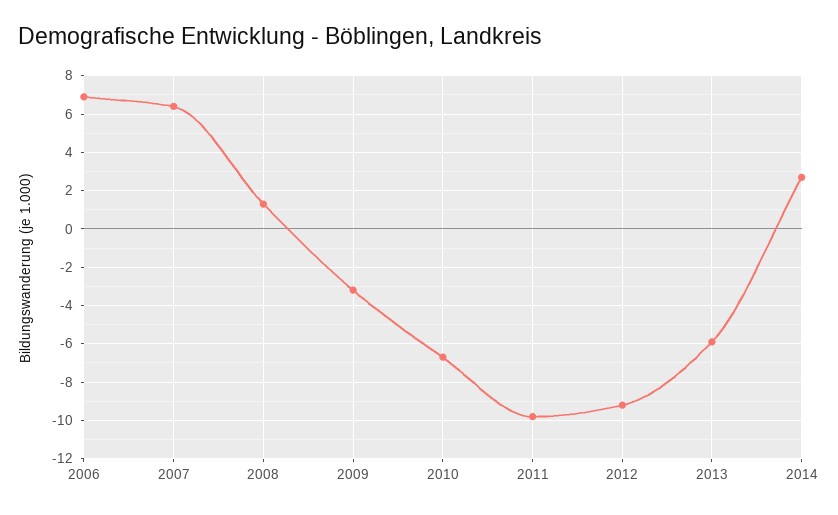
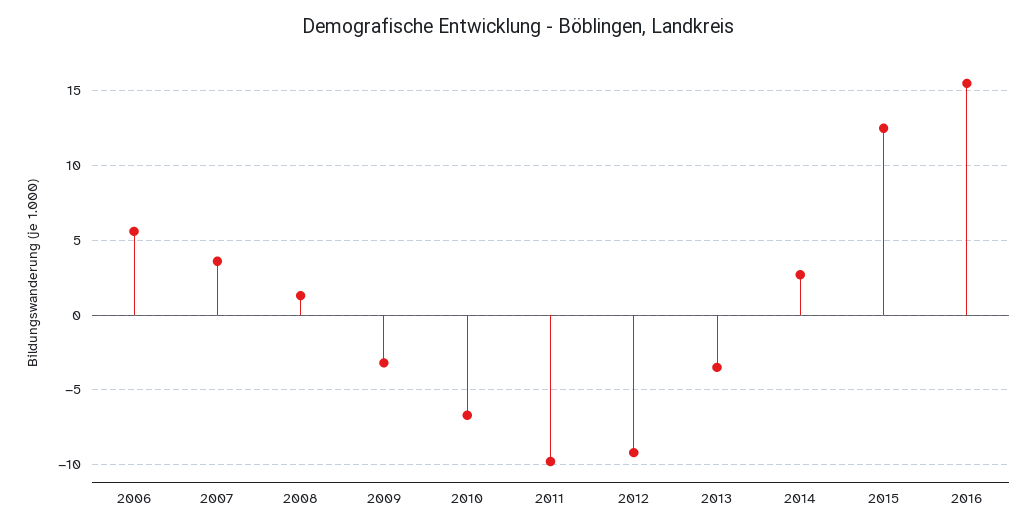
2006: 7 -> 5.5
2007: 6.5 -> 3.5
2013: -6 -> -3.5
2015: none -> 12.5
2016: none -> 15.5

